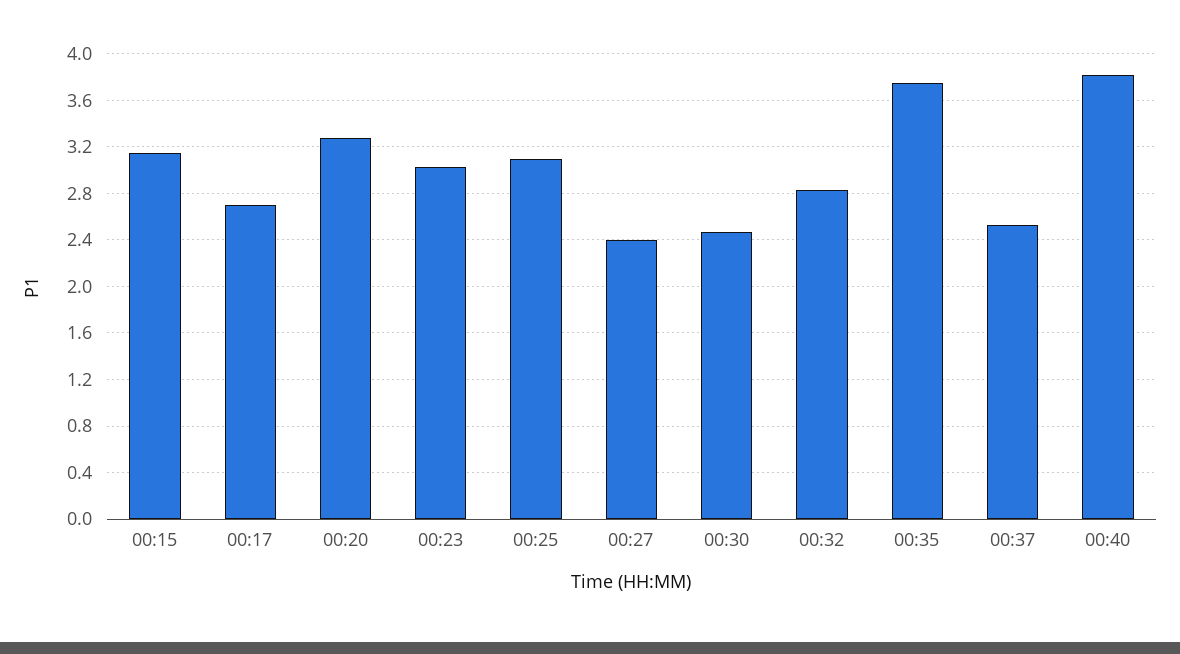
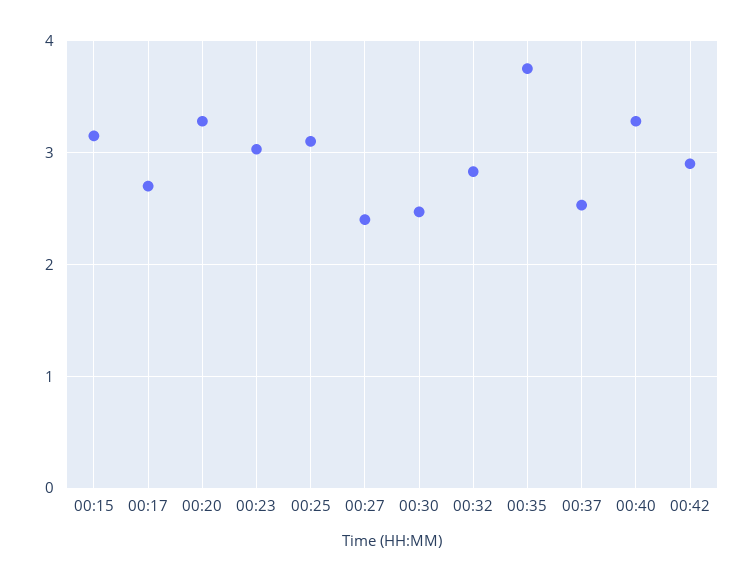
00:40: 3.8 -> 3.3
00:42: none -> 2.9

